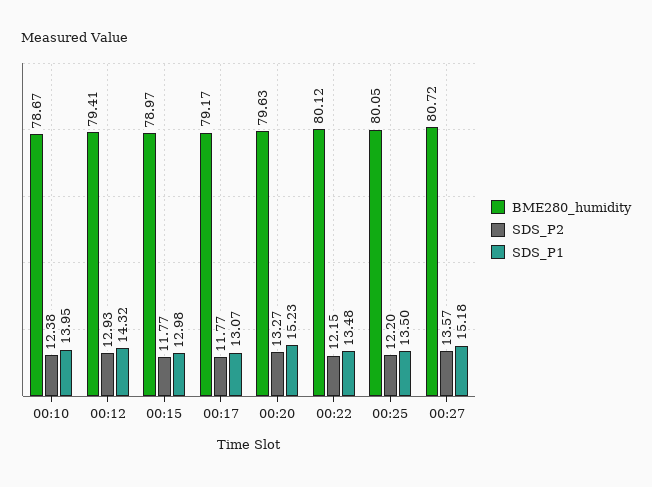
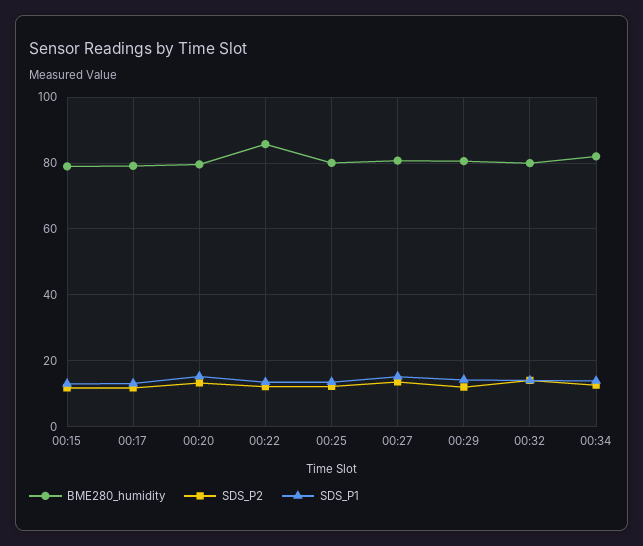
BME280_humidity, 00:10: 78.67 -> none
SDS_P2, 00:10: 12.38 -> none
SDS_P1, 00:10: 13.95 -> none
BME280_humidity, 00:12: 79.41 -> none
SDS_P2, 00:12: 12.93 -> none
SDS_P1, 00:12: 14.32 -> none
BME280_humidity, 00:22: 80.12 -> 86
BME280_humidity, 00:29: none -> 80
SDS_P2, 00:29: none -> 12
SDS_P1, 00:29: none -> 14
BME280_humidity, 00:32: none -> 80
SDS_P2, 00:32: none -> 14
SDS_P1, 00:32: none -> 14
BME280_humidity, 00:34: none -> 82
SDS_P2, 00:34: none -> 12
SDS_P1, 00:34: none -> 14

